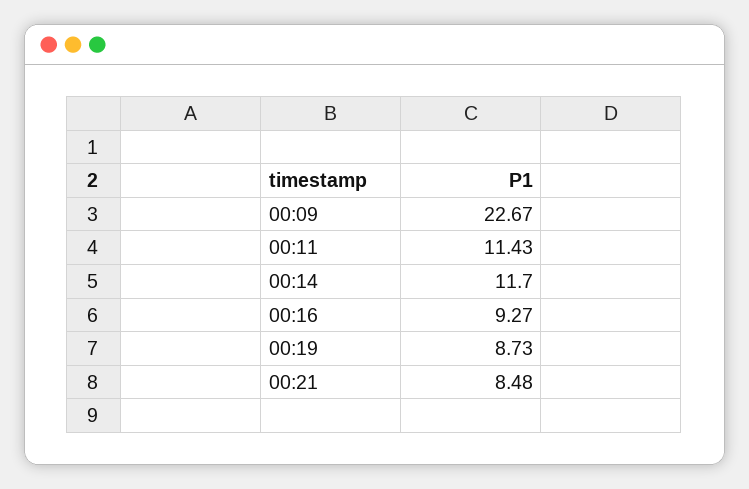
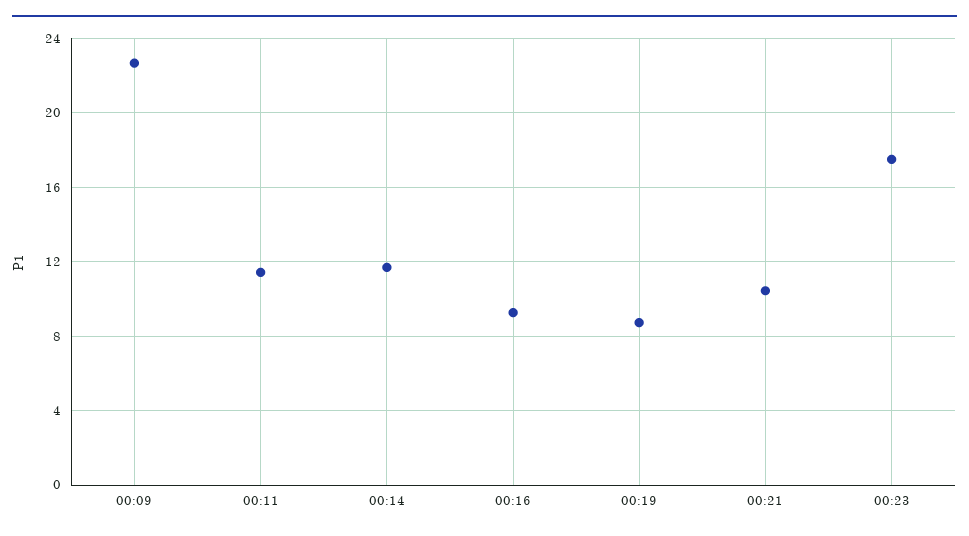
00:21: 8.48 -> 10.5
00:23: none -> 17.5

